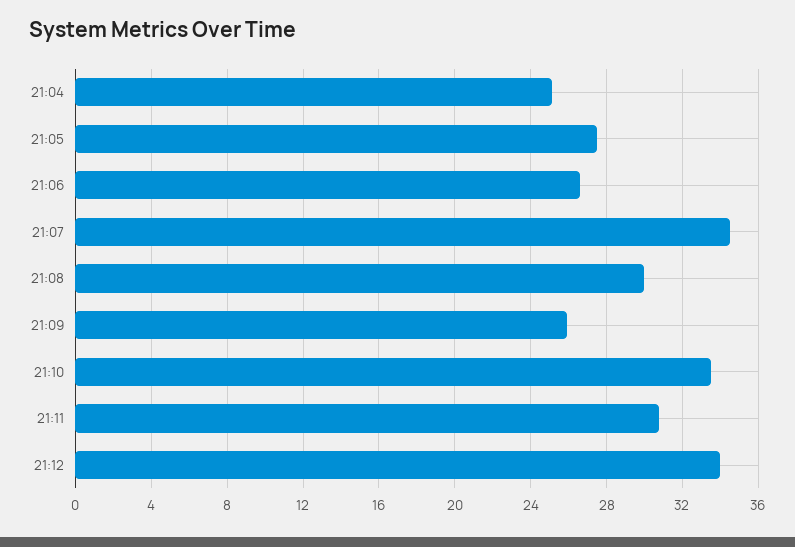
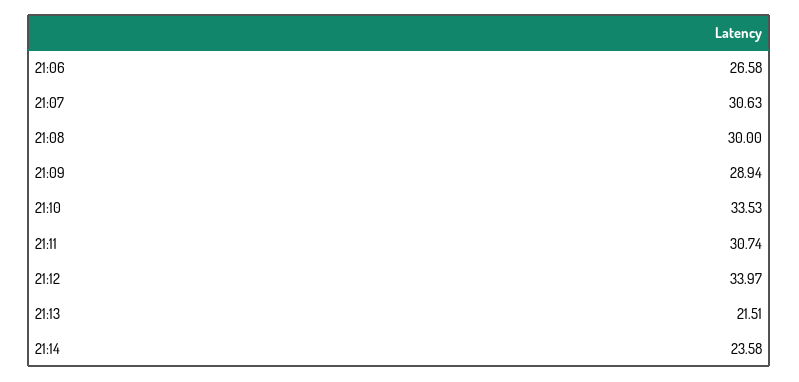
21:04: 25 -> none
21:05: 27.5 -> none
21:07: 34.5 -> 30.63
21:09: 26 -> 28.94
21:13: none -> 21.51
21:14: none -> 23.58

